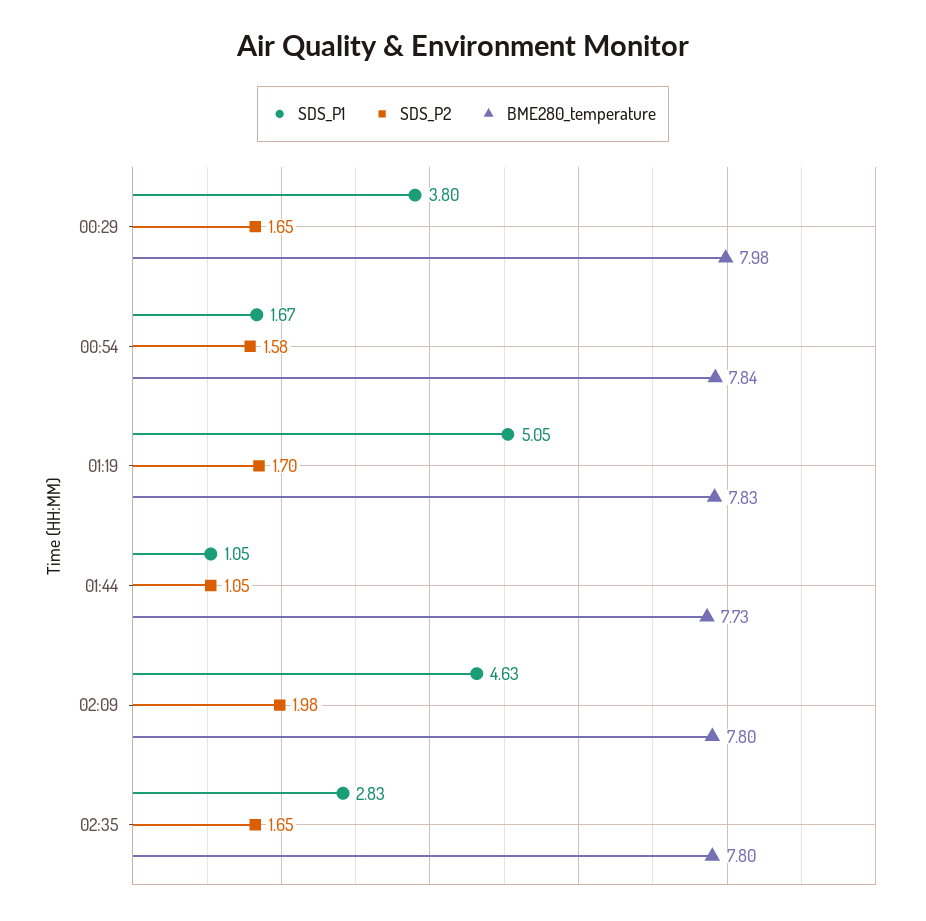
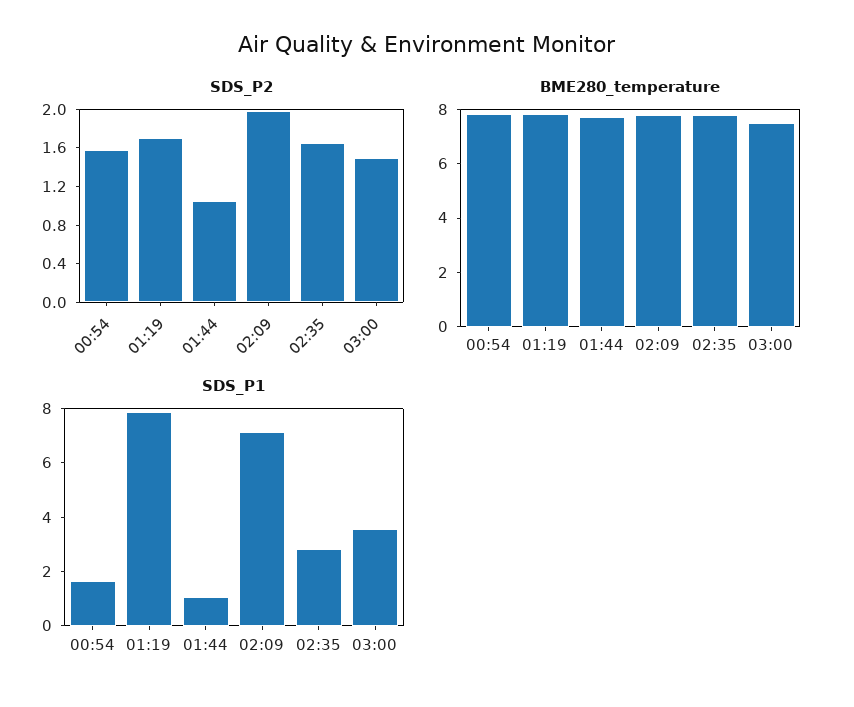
SDS_P1, 00:29: 3.8 -> none
SDS_P2, 00:29: 1.65 -> none
BME280_temperature, 00:29: 7.98 -> none
SDS_P1, 01:19: 5.05 -> 8
SDS_P1, 02:09: 4.63 -> 7
SDS_P2, 03:00: none -> 1.5
BME280_temperature, 03:00: none -> 7.5
SDS_P1, 03:00: none -> 3.5

